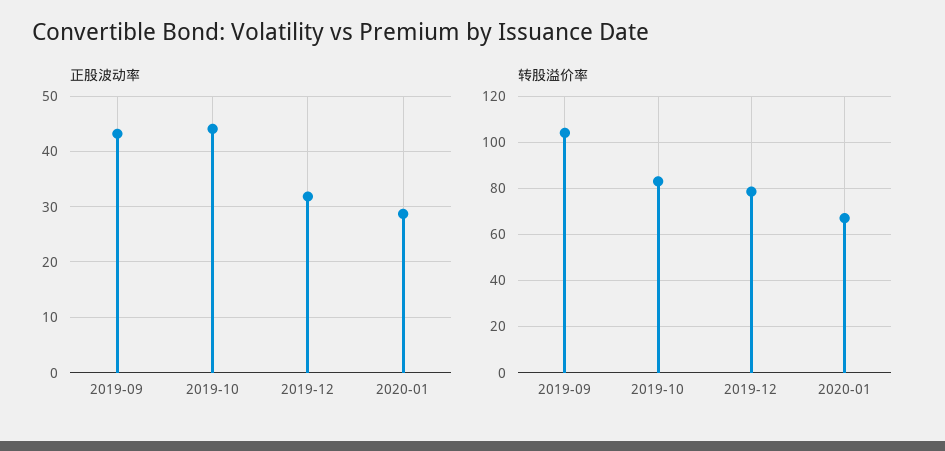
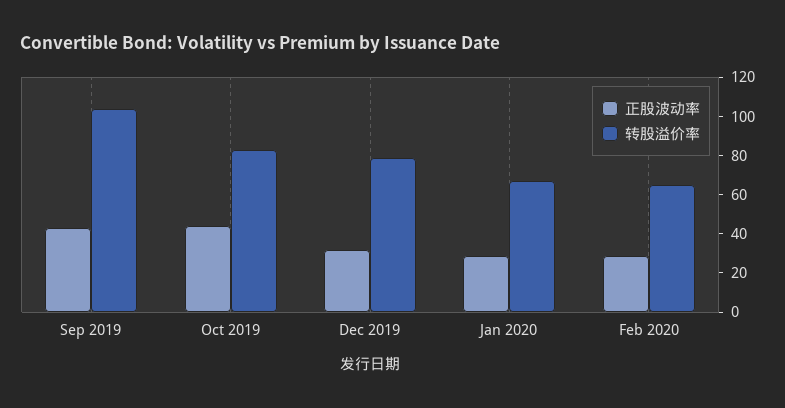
正股波动率, Feb 2020: none -> 30
转股溢价率, Feb 2020: none -> 65

